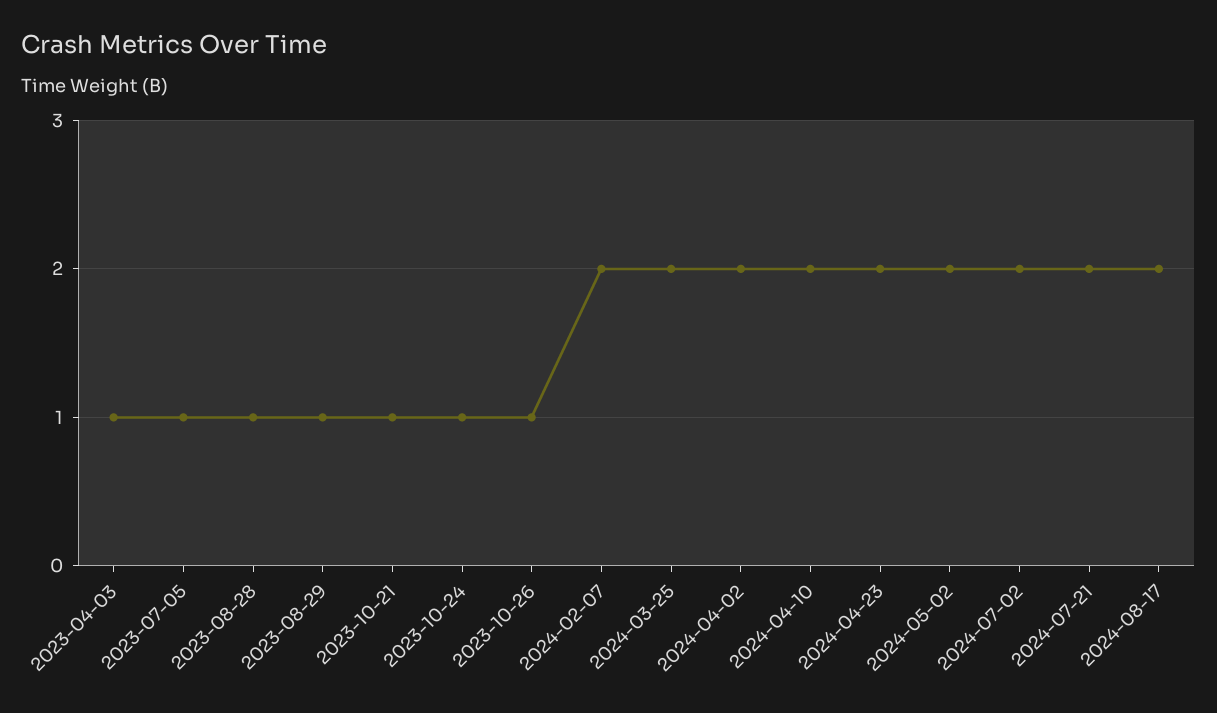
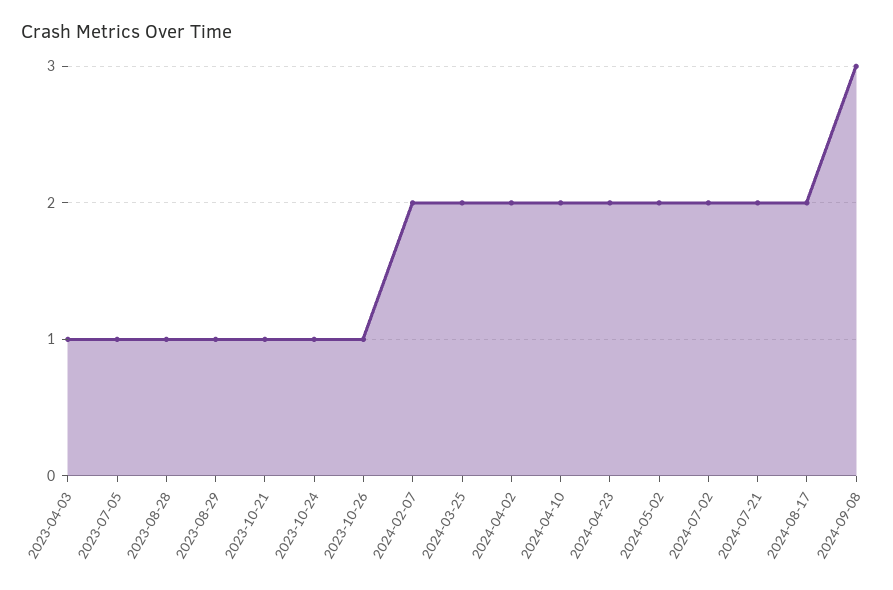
2024-09-08: none -> 3

